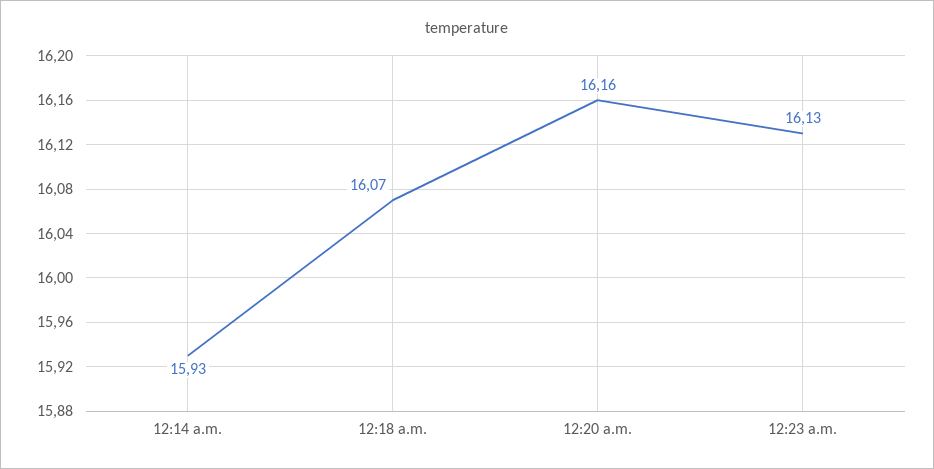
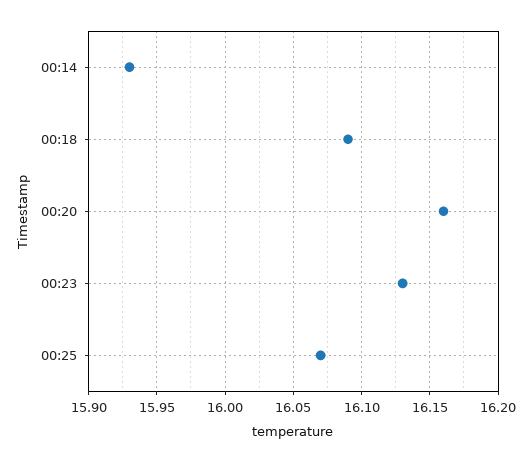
12:18 a.m.: 16.07 -> 16.09
00:25: none -> 16.07

